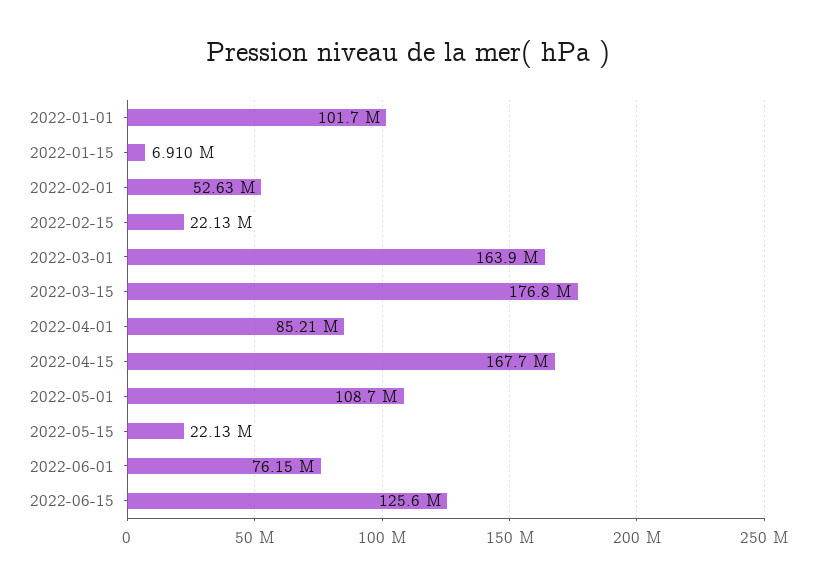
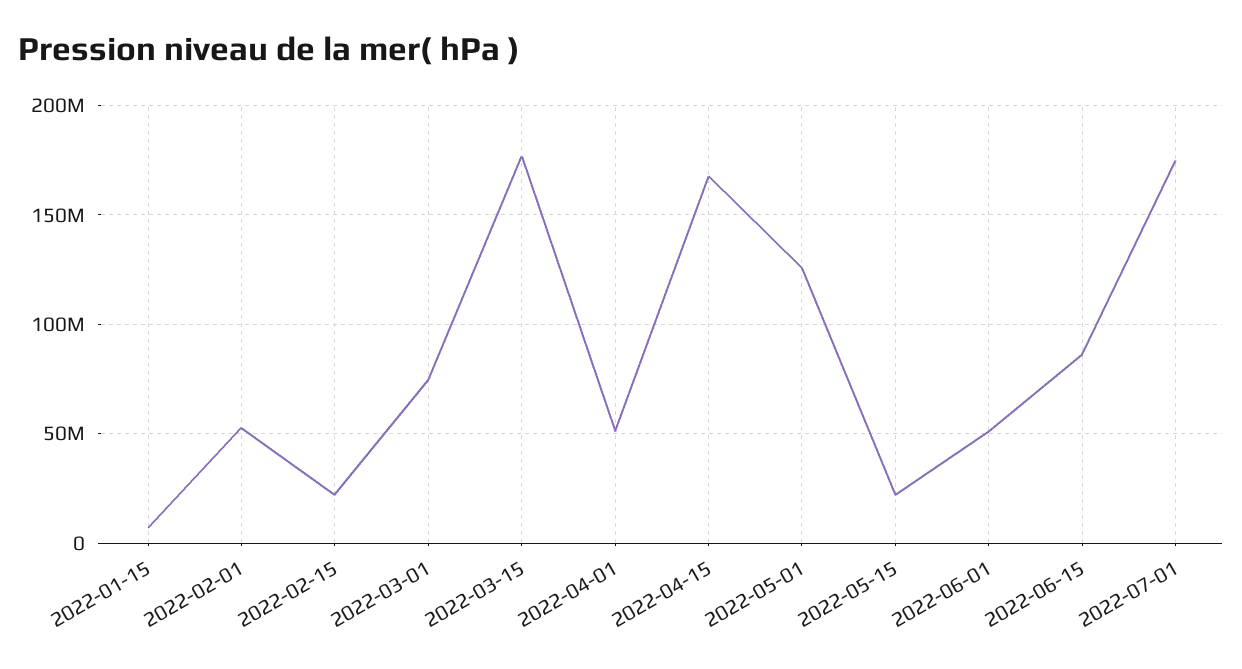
2022-01-01: 101700000 -> none
2022-03-01: 163900000 -> 75000000
2022-04-01: 85210000 -> 50000000
2022-05-01: 108700000 -> 125000000
2022-06-01: 76150000 -> 50000000
2022-06-15: 125600000 -> 85000000
2022-07-01: none -> 175000000

